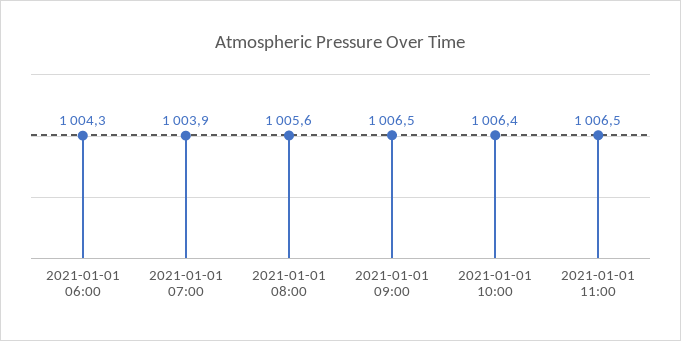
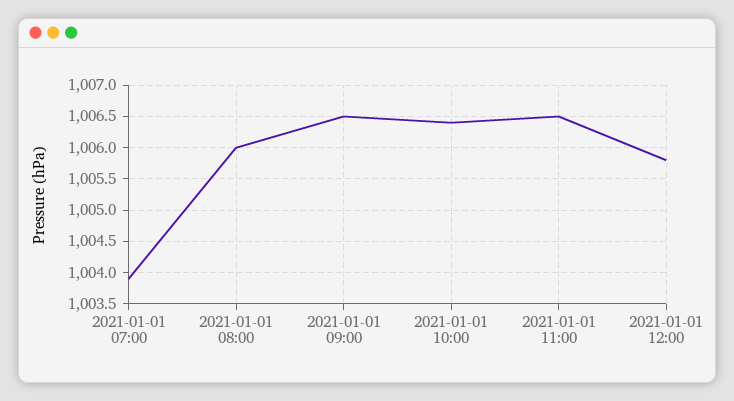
2021-01-01 06:00: 1004.3 -> none
2021-01-01 08:00: 1005.6 -> 1006
2021-01-01 12:00: none -> 1005.8

